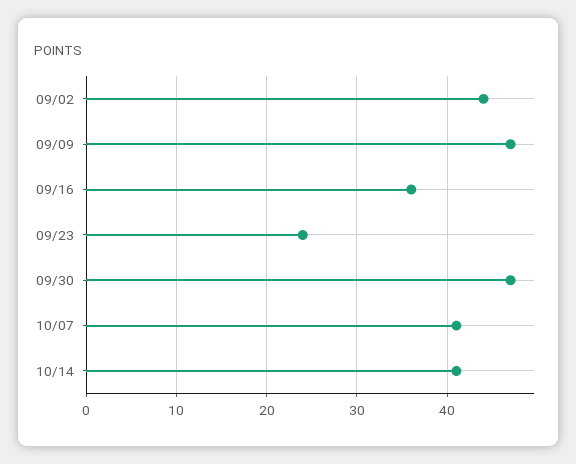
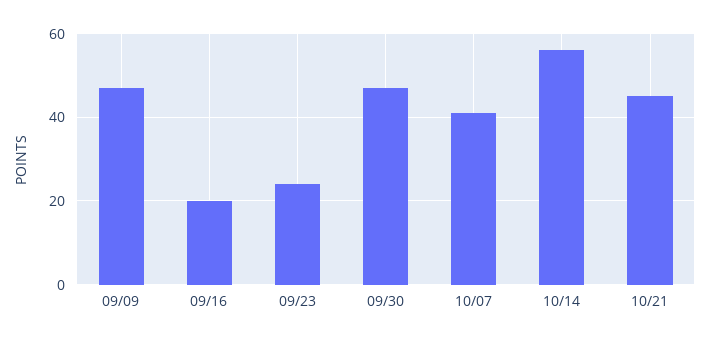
09/02: 44 -> none
09/16: 36 -> 20
10/14: 41 -> 55
10/21: none -> 45

